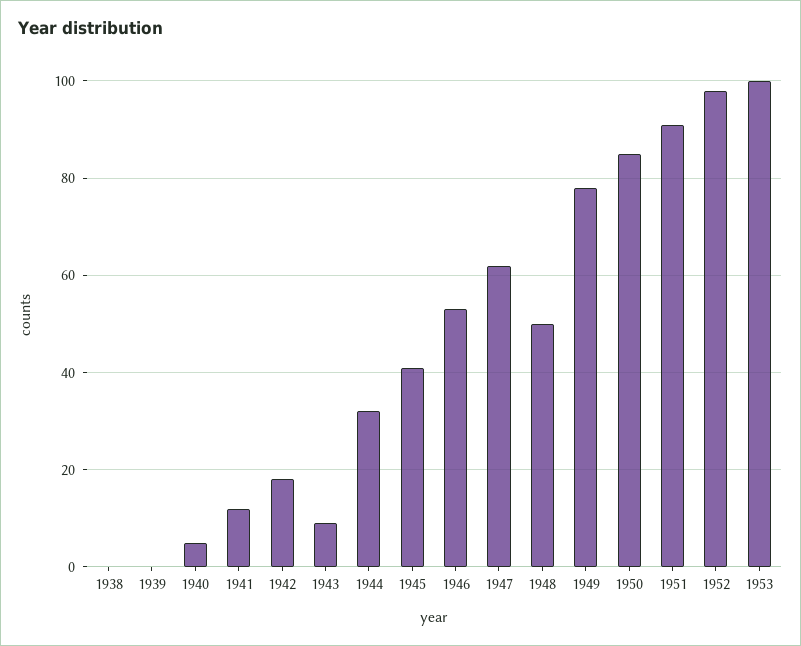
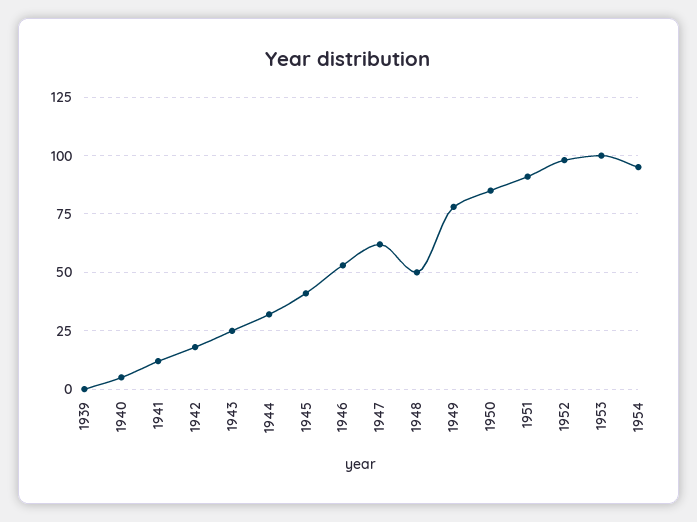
1938: 0 -> none
1943: 10 -> 25
1954: none -> 95

